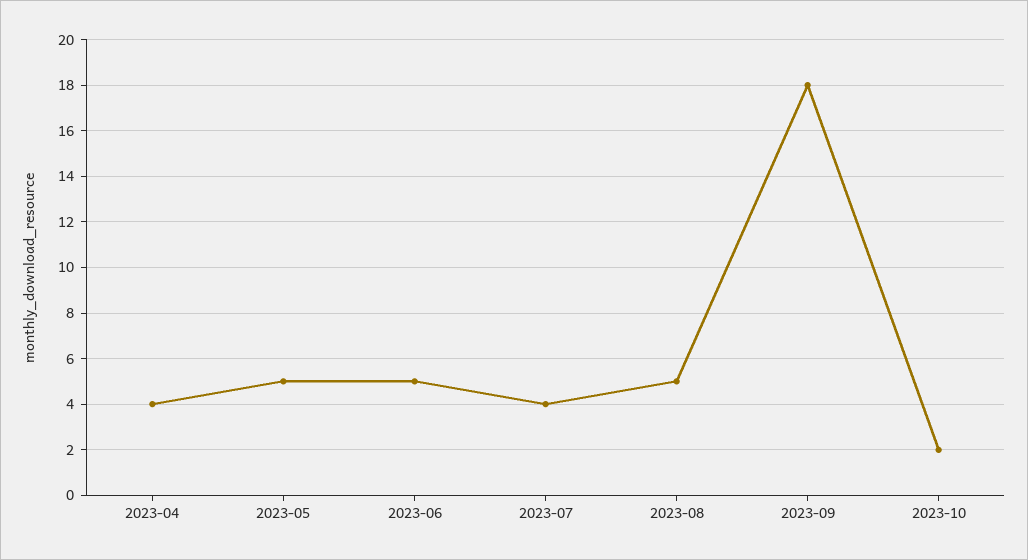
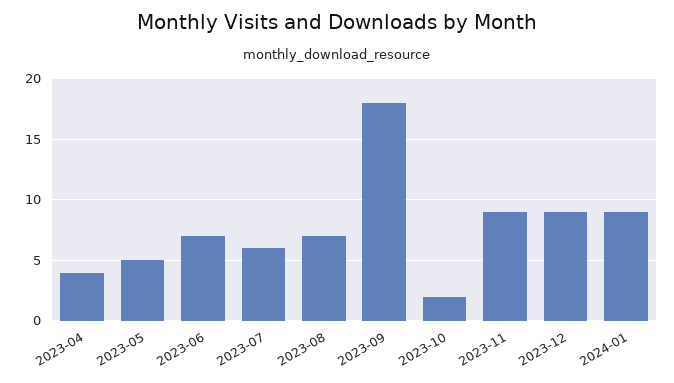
2023-06: 5 -> 7
2023-07: 4 -> 6
2023-08: 5 -> 7
2023-11: none -> 9
2023-12: none -> 9
2024-01: none -> 9

